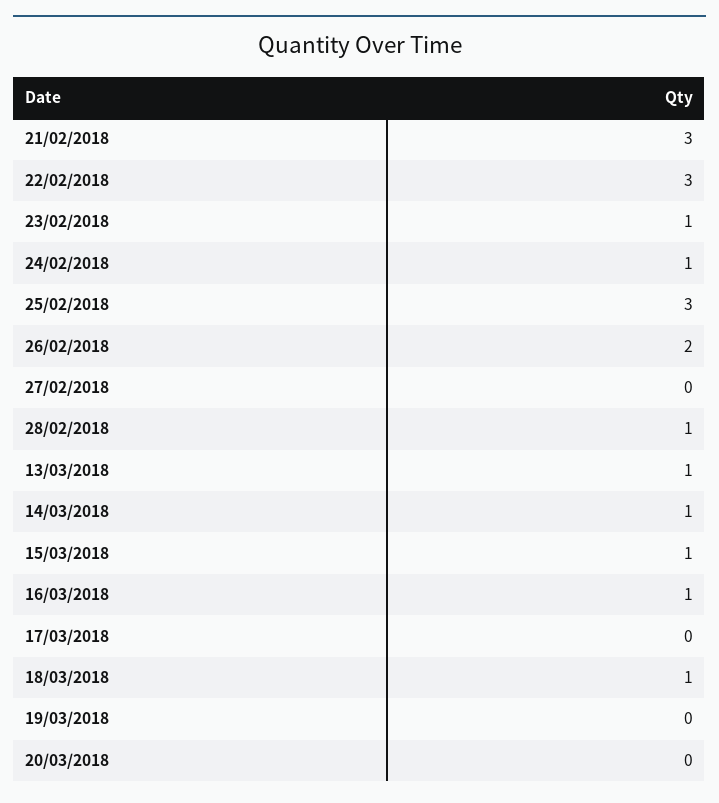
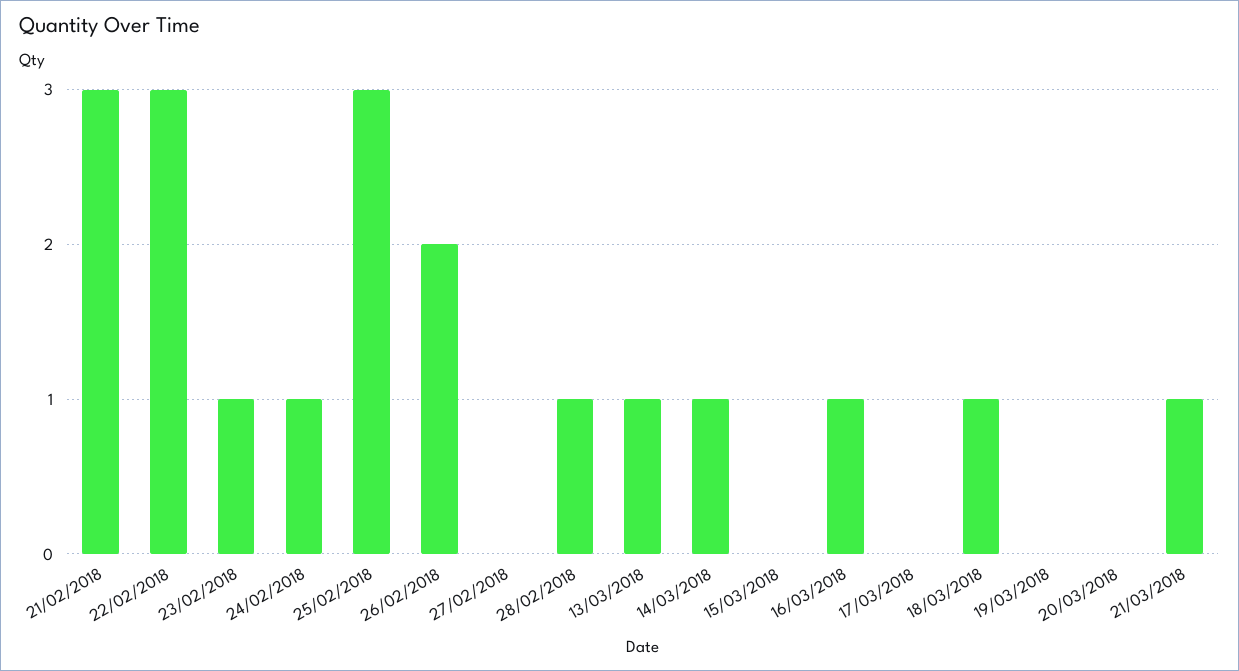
15/03/2018: 1 -> 0
21/03/2018: none -> 1

